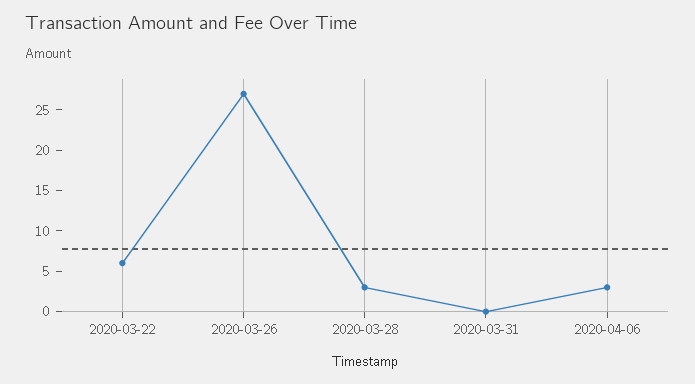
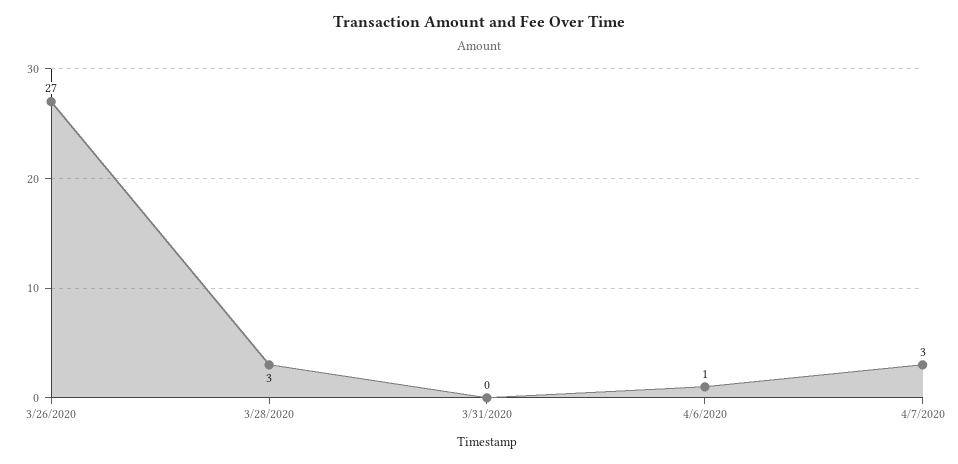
2020-03-22: 6 -> none
2020-04-06: 3 -> 1
4/7/2020: none -> 3

